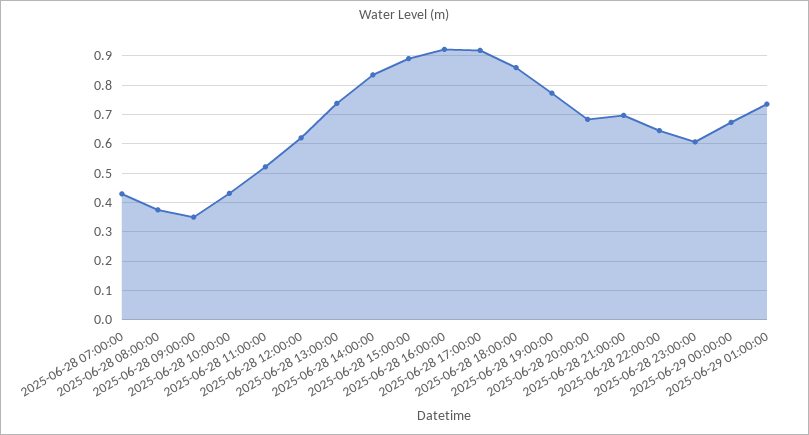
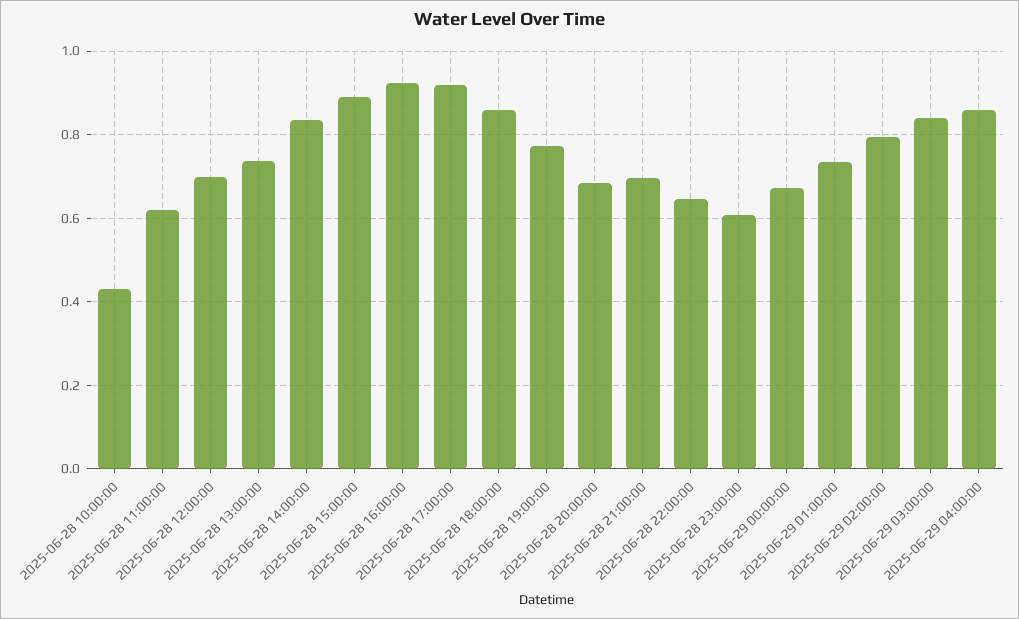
2025-06-28 07:00:00: 0.425 -> none
2025-06-28 08:00:00: 0.375 -> none
2025-06-28 09:00:00: 0.35 -> none
2025-06-28 11:00:00: 0.525 -> 0.62
2025-06-28 12:00:00: 0.625 -> 0.7
2025-06-29 02:00:00: none -> 0.8
2025-06-29 03:00:00: none -> 0.84
2025-06-29 04:00:00: none -> 0.86

